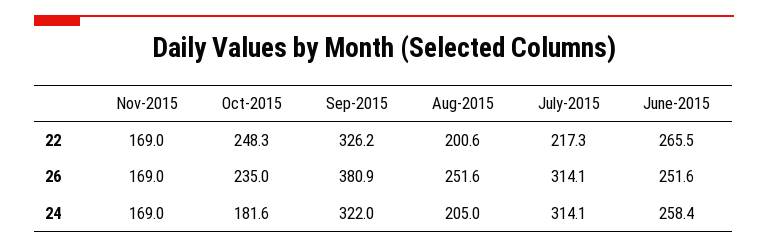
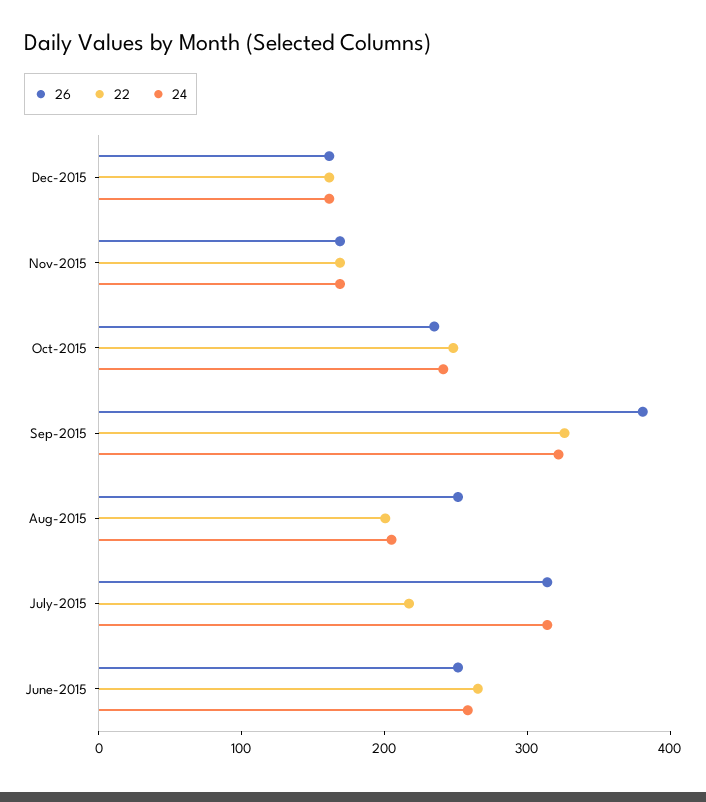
24, Oct-2015: 181.6 -> 240
26, Dec-2015: none -> 160
22, Dec-2015: none -> 160
24, Dec-2015: none -> 160

